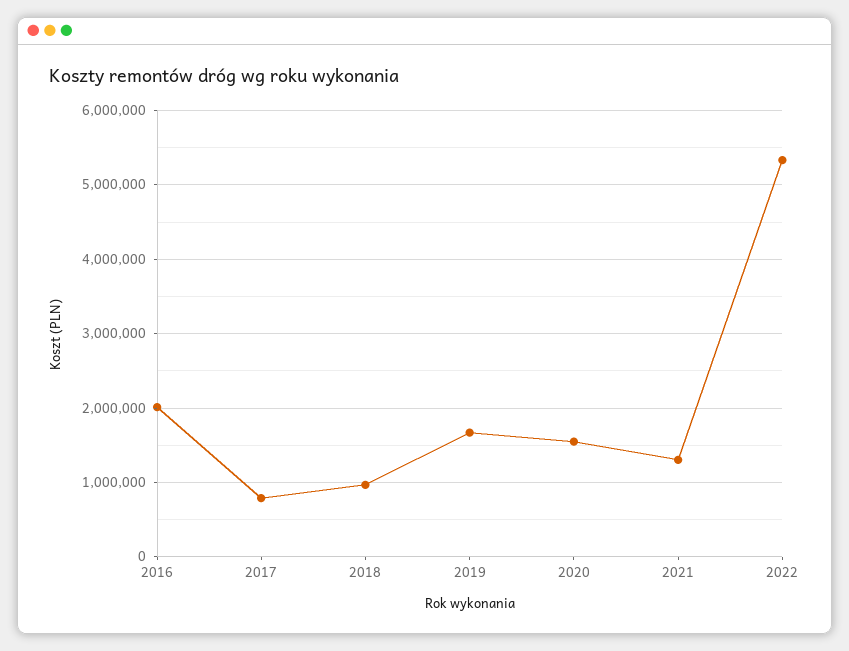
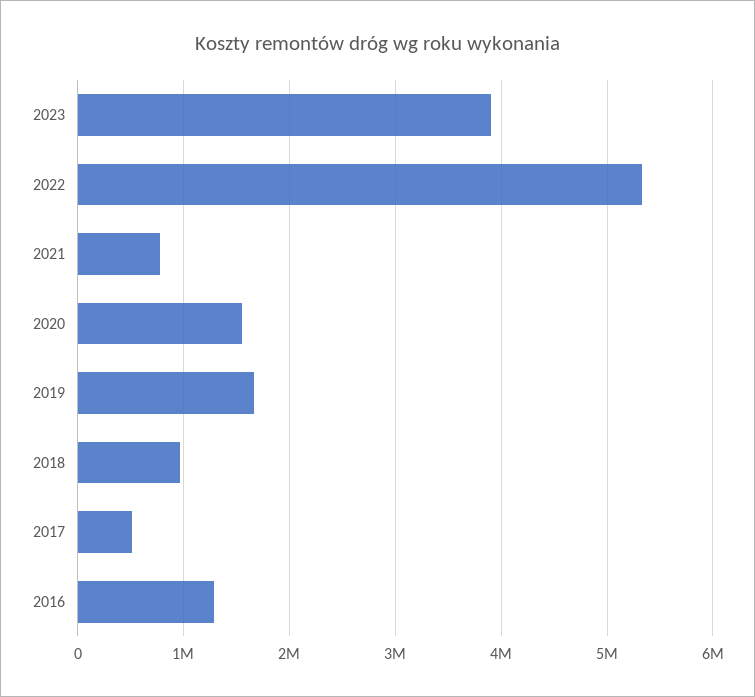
2016: 2000000 -> 1300000
2017: 800000 -> 500000
2021: 1300000 -> 800000
2023: none -> 3900000

